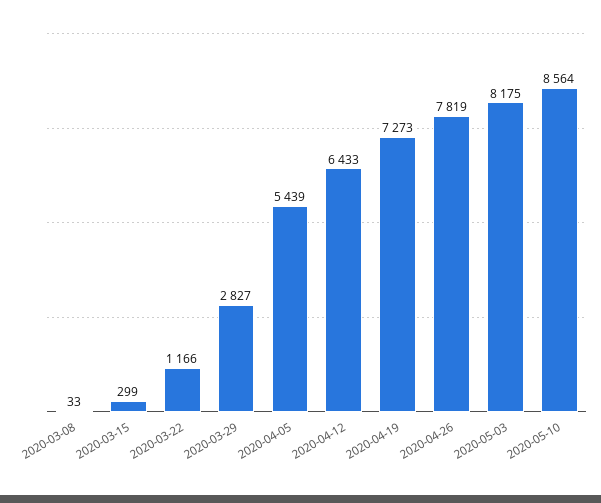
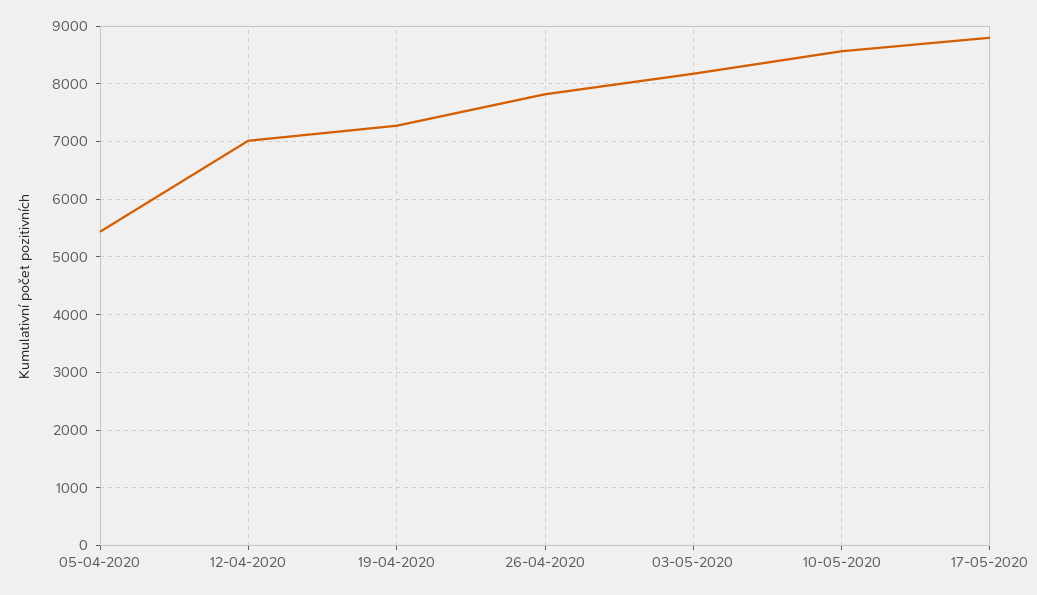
2020-03-08: 33 -> none
2020-03-15: 299 -> none
2020-03-22: 1166 -> none
2020-03-29: 2827 -> none
2020-04-12: 6433 -> 7000
17-05-2020: none -> 8800

